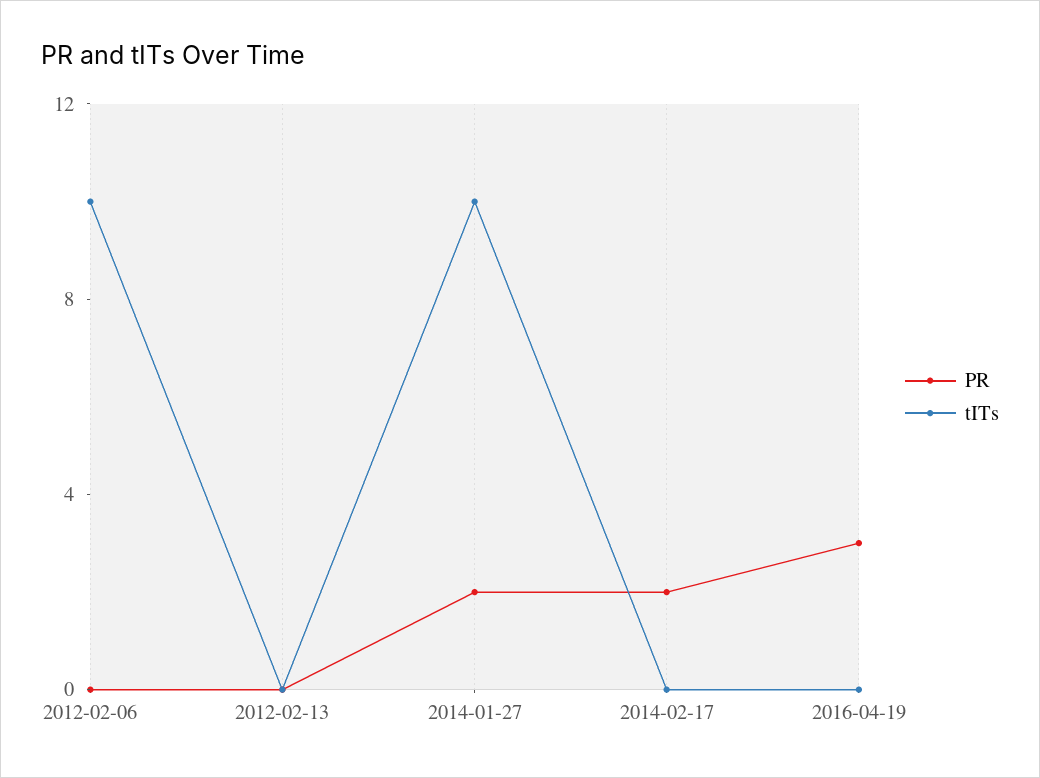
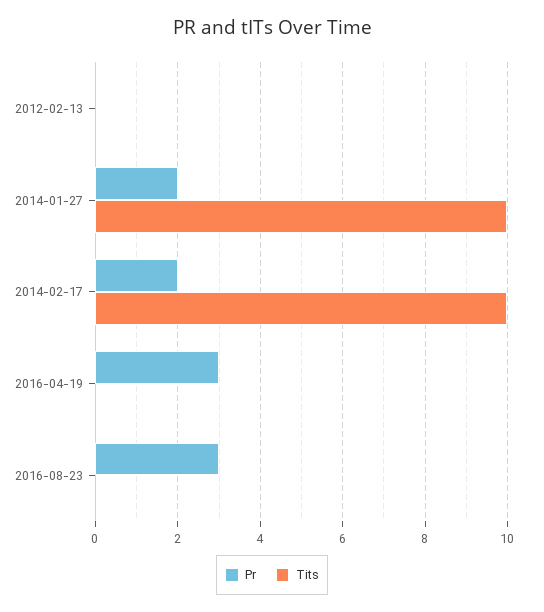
PR, 2012-02-06: 0 -> none
tITs, 2012-02-06: 10 -> none
tITs, 2014-02-17: 0 -> 10
PR, 2016-08-23: none -> 3
tITs, 2016-08-23: none -> 0

